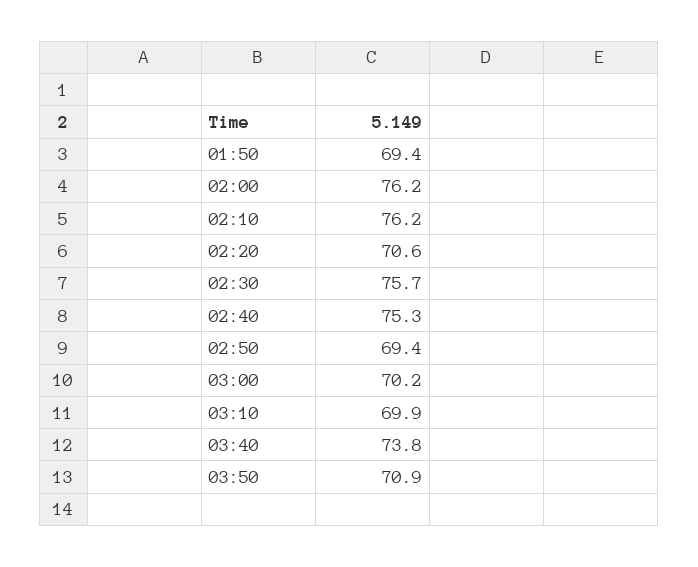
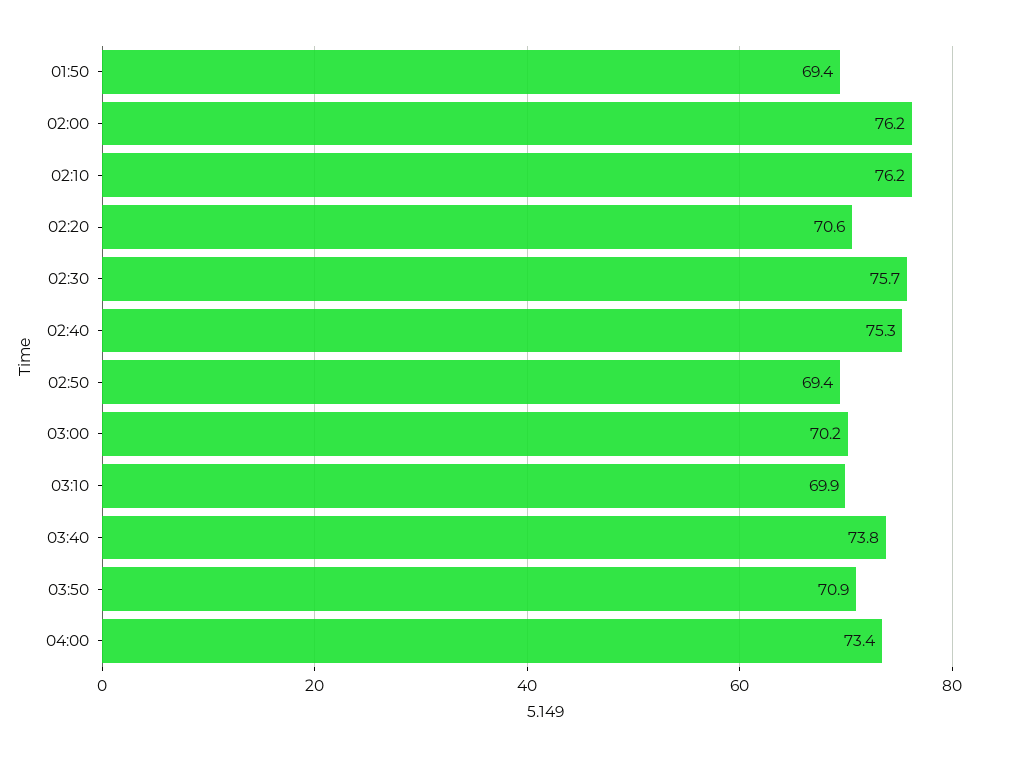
04:00: none -> 73.4

